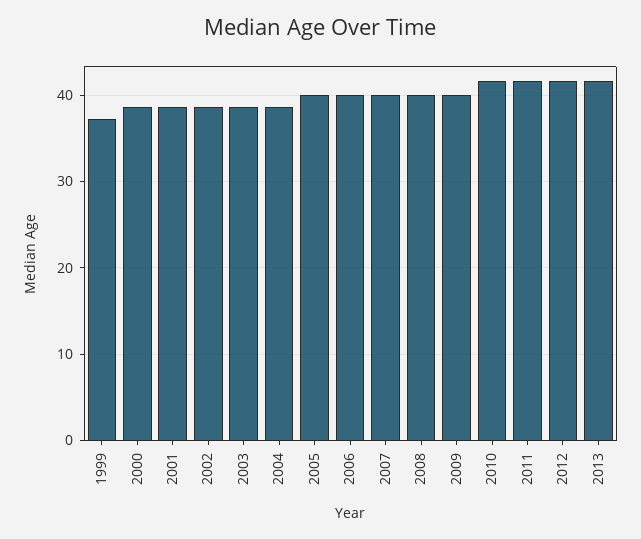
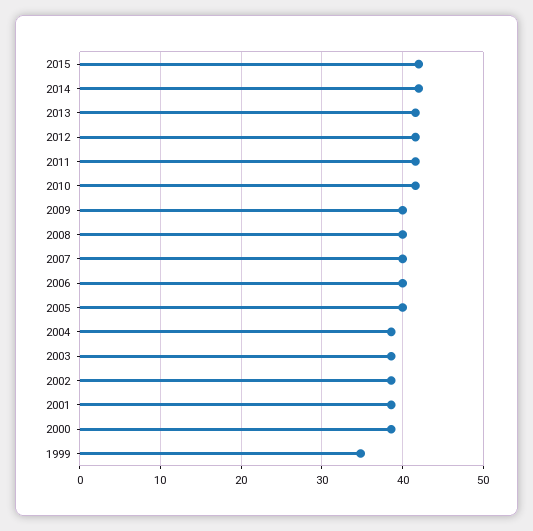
1999: 37 -> 35
2015: none -> 42
2014: none -> 42

